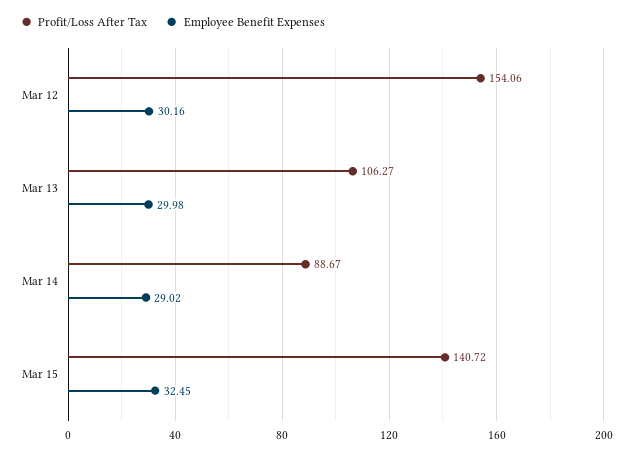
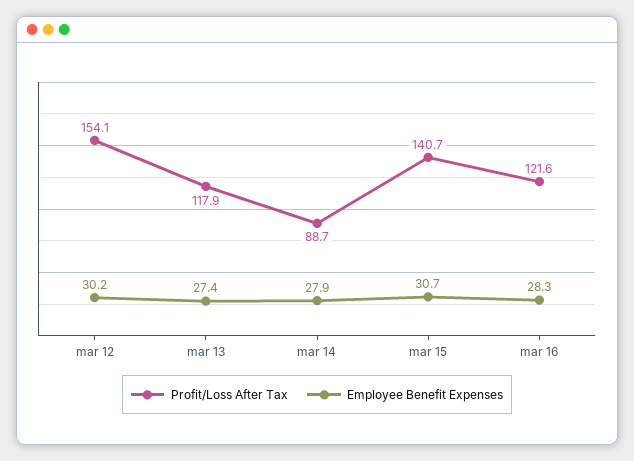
Profit/Loss After Tax, Mar 13: 106.27 -> 117.9
Employee Benefit Expenses, Mar 13: 29.98 -> 27.4
Employee Benefit Expenses, Mar 14: 29.02 -> 27.9
Employee Benefit Expenses, Mar 15: 32.45 -> 30.7
Profit/Loss After Tax, mar 16: none -> 121.6
Employee Benefit Expenses, mar 16: none -> 28.3

